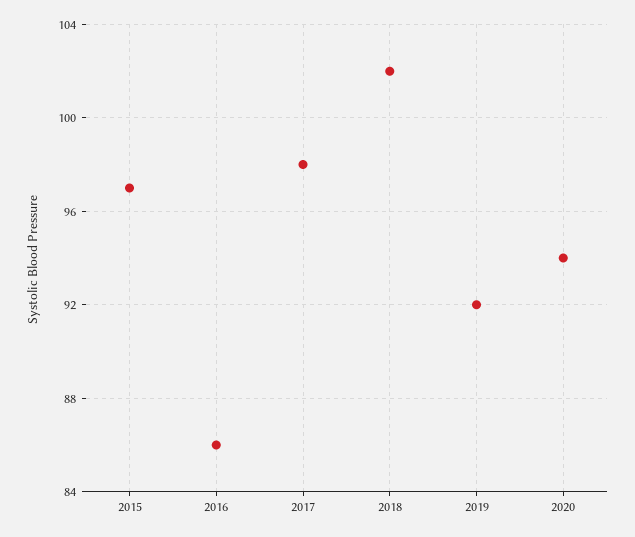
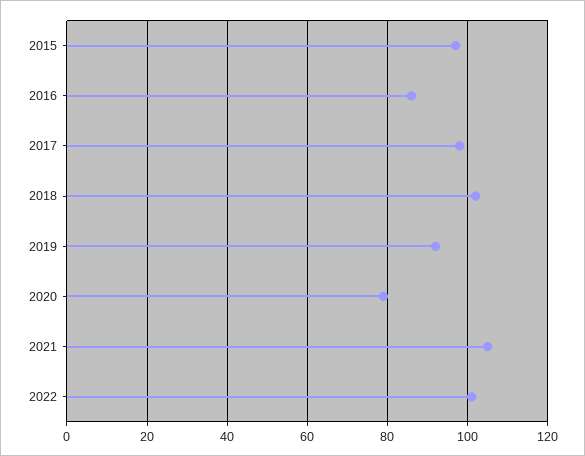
2020: 94 -> 80
2021: none -> 105
2022: none -> 100

